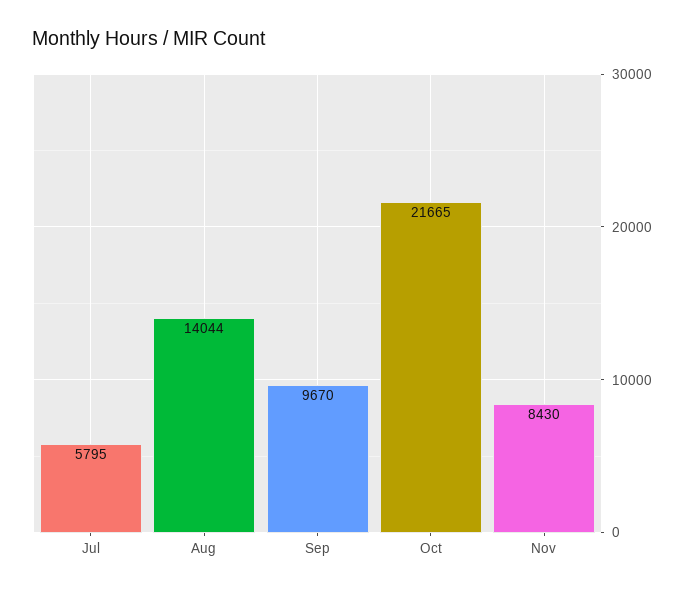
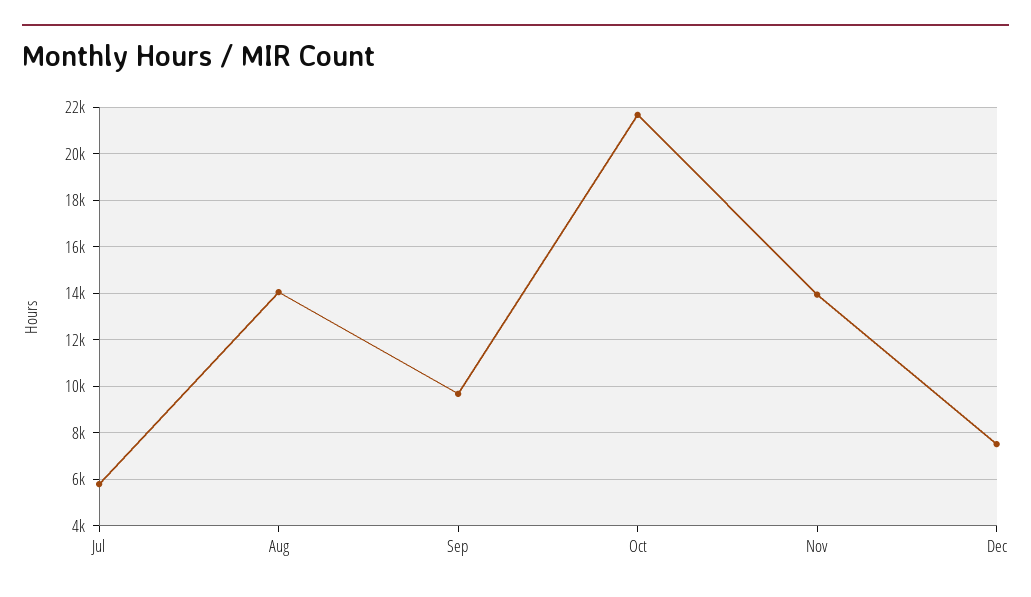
Nov: 8430 -> 14000
Dec: none -> 7500

